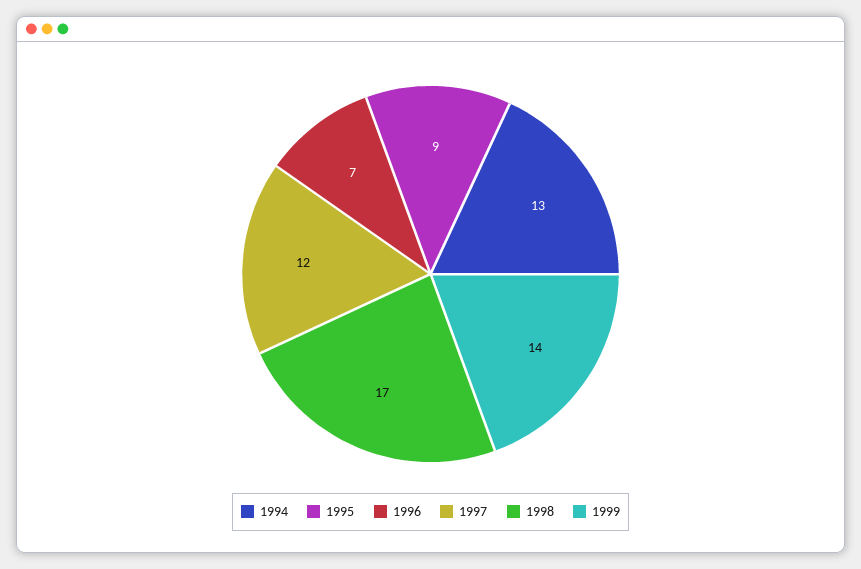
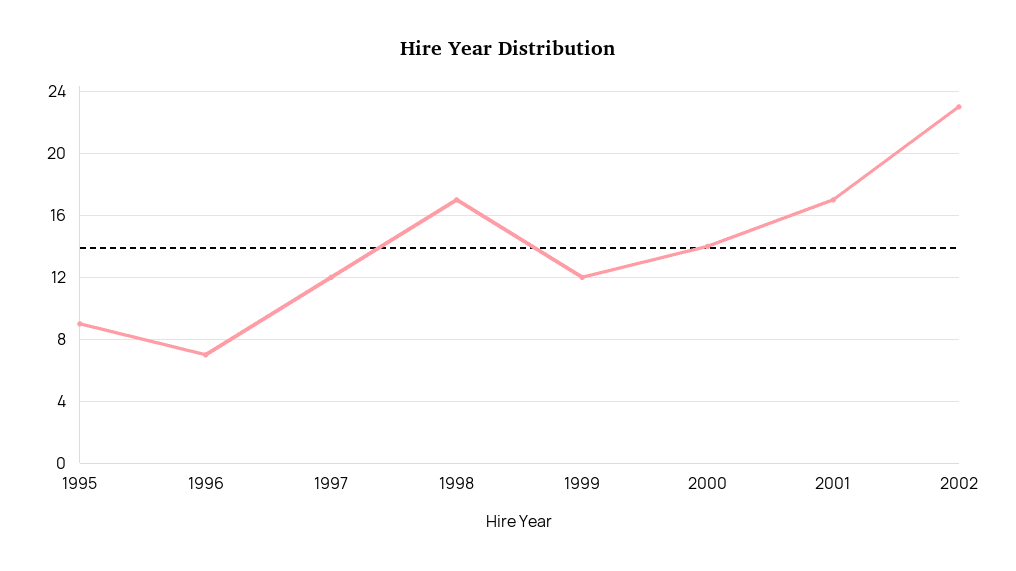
1994: 13 -> none
1999: 14 -> 12
2000: none -> 14
2001: none -> 17
2002: none -> 23

